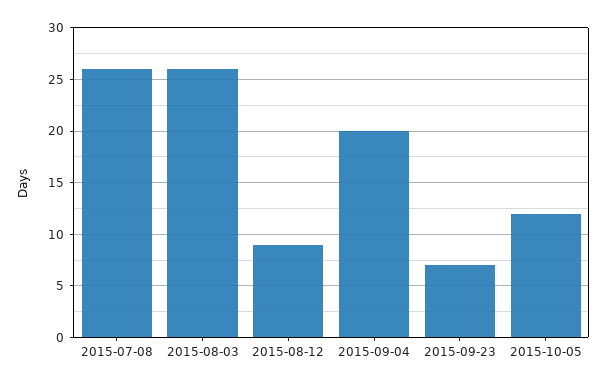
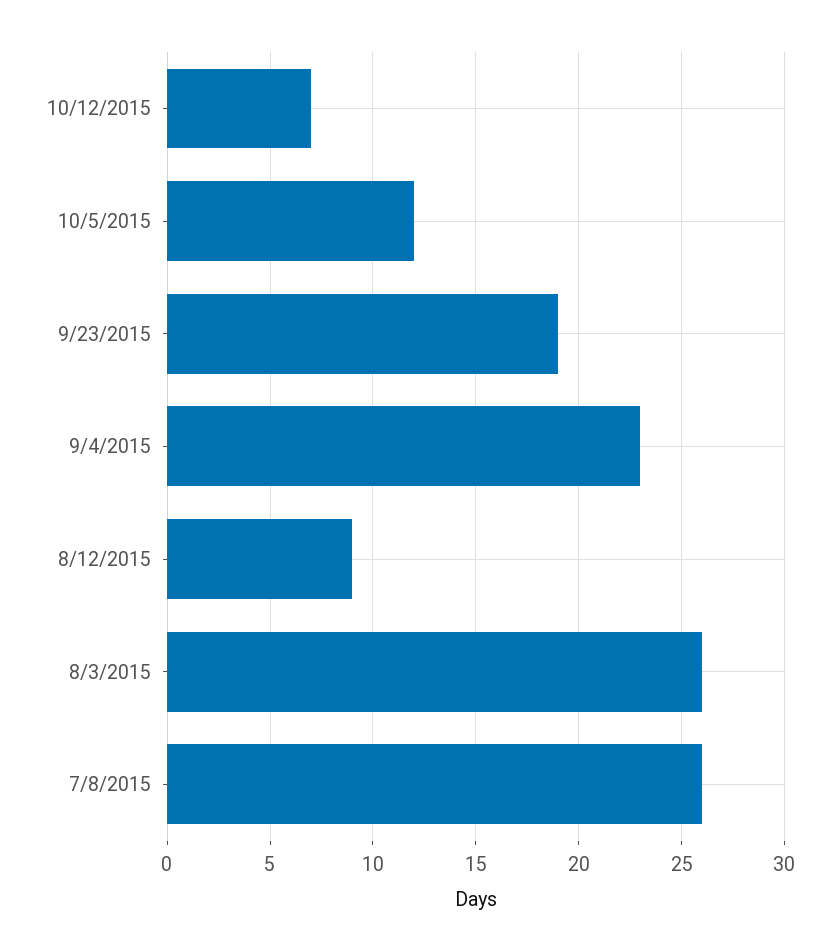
2015-09-04: 20 -> 23
2015-09-23: 7 -> 19
10/12/2015: none -> 7

